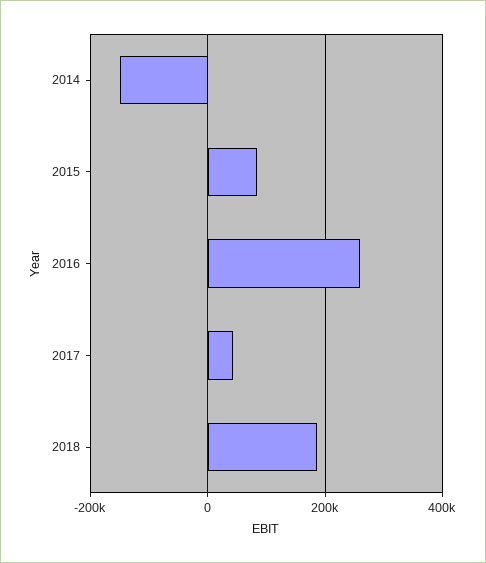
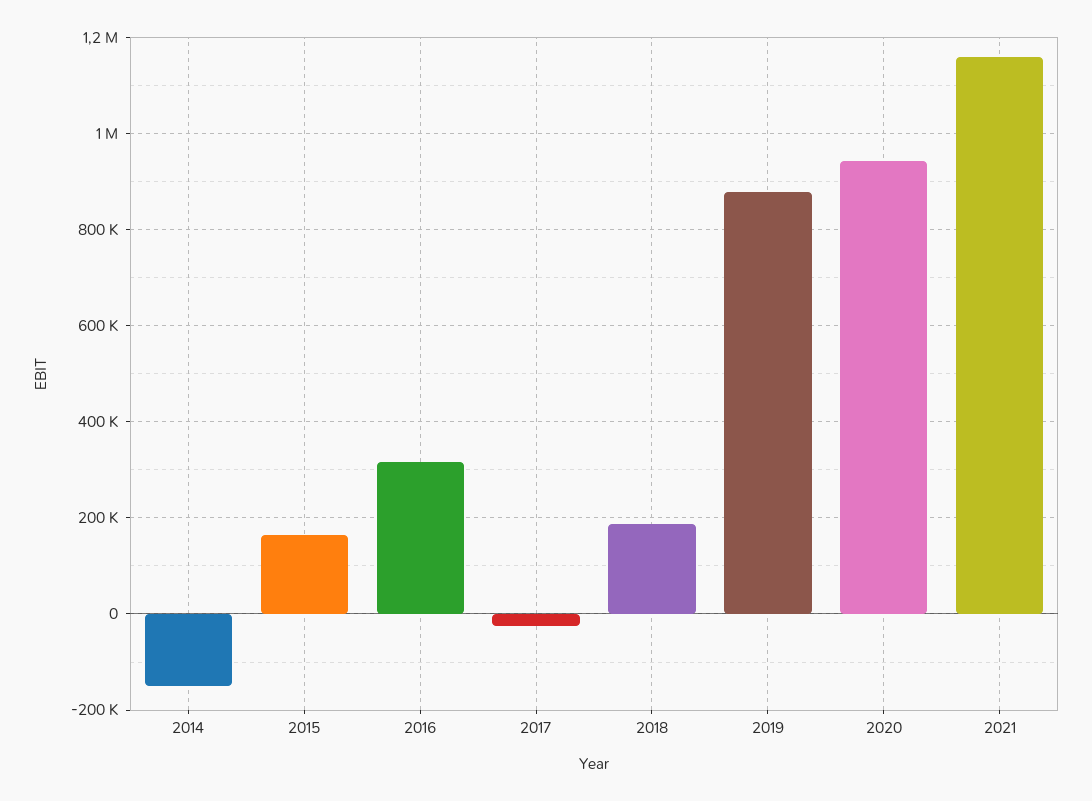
2015: 80000 -> 160000
2016: 260000 -> 320000
2017: 40000 -> -20000
2019: none -> 880000
2020: none -> 940000
2021: none -> 1160000

